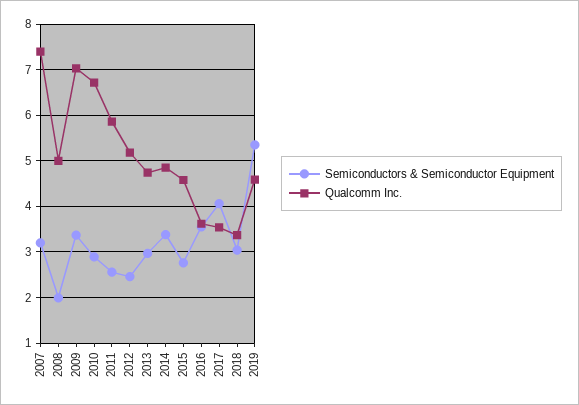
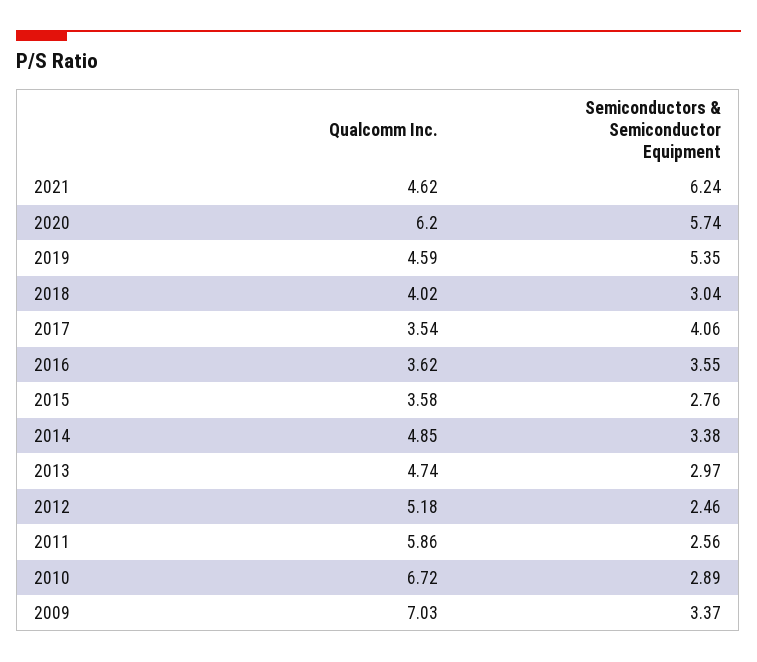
Semiconductors & Semiconductor Equipment, 2007: 3.2 -> none
Qualcomm Inc., 2007: 7.4 -> none
Semiconductors & Semiconductor Equipment, 2008: 2 -> none
Qualcomm Inc., 2008: 5 -> none
Qualcomm Inc., 2015: 4.6 -> 3.58
Qualcomm Inc., 2018: 3.4 -> 4.02
Qualcomm Inc., 2021: none -> 4.62
Semiconductors & Semiconductor Equipment, 2021: none -> 6.24
Qualcomm Inc., 2020: none -> 6.2
Semiconductors & Semiconductor Equipment, 2020: none -> 5.74

